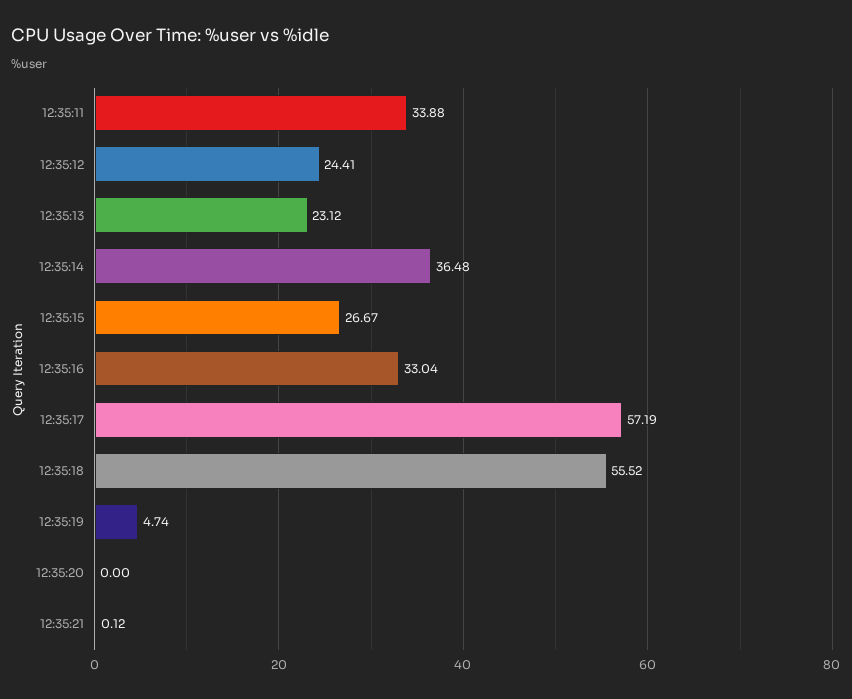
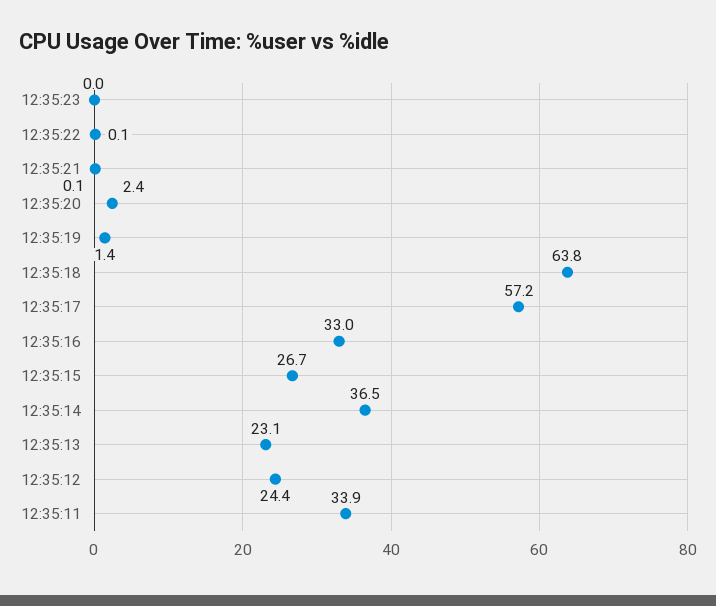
12:35:18: 55.52 -> 63.8
12:35:19: 4.74 -> 1.4
12:35:20: 0 -> 2.4
12:35:23: none -> 0
12:35:22: none -> 0.1

